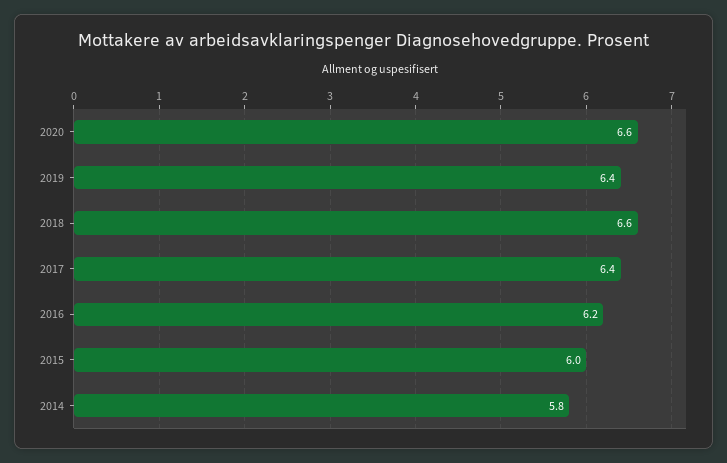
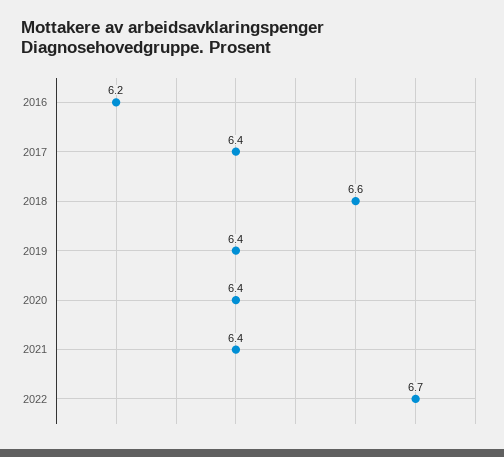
2020: 6.6 -> 6.4
2015: 6 -> none
2014: 5.8 -> none
2021: none -> 6.4
2022: none -> 6.7

